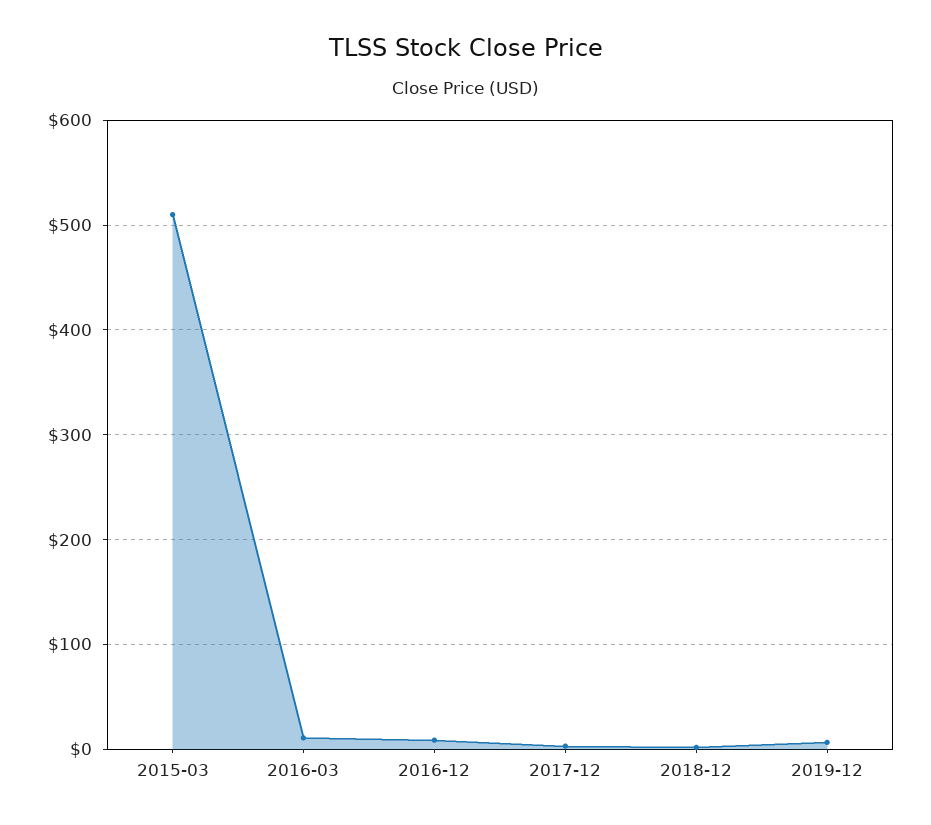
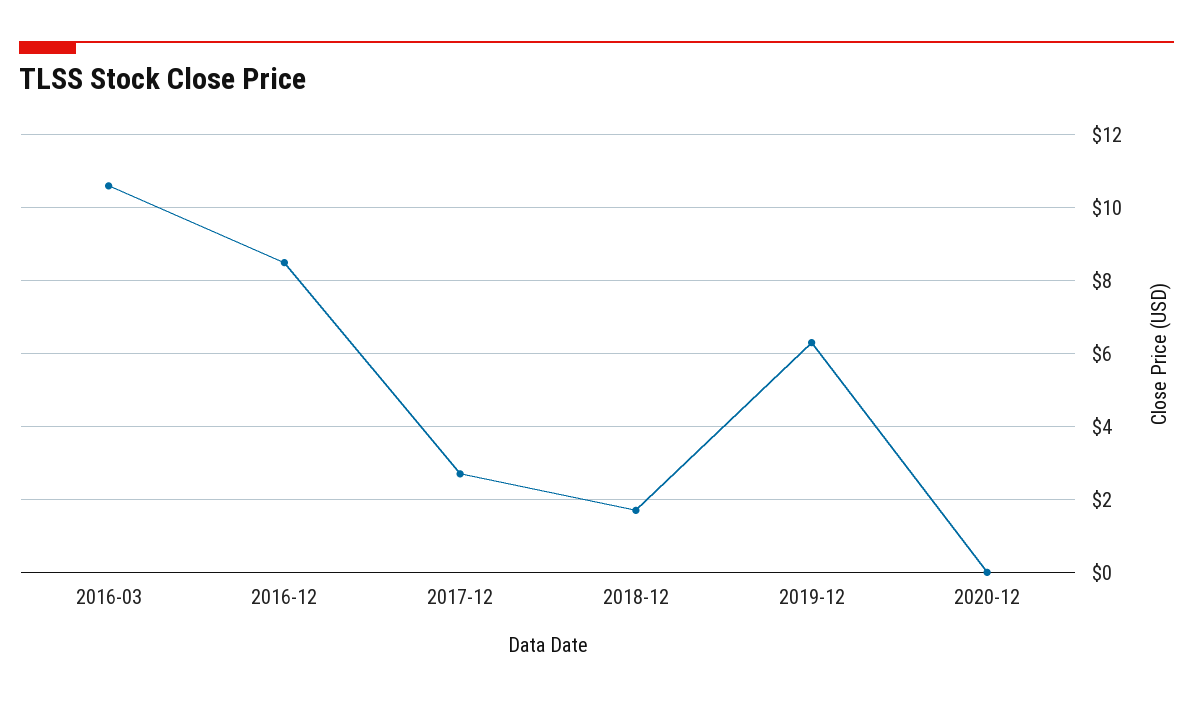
2015-03: 510 -> none
2020-12: none -> 0

